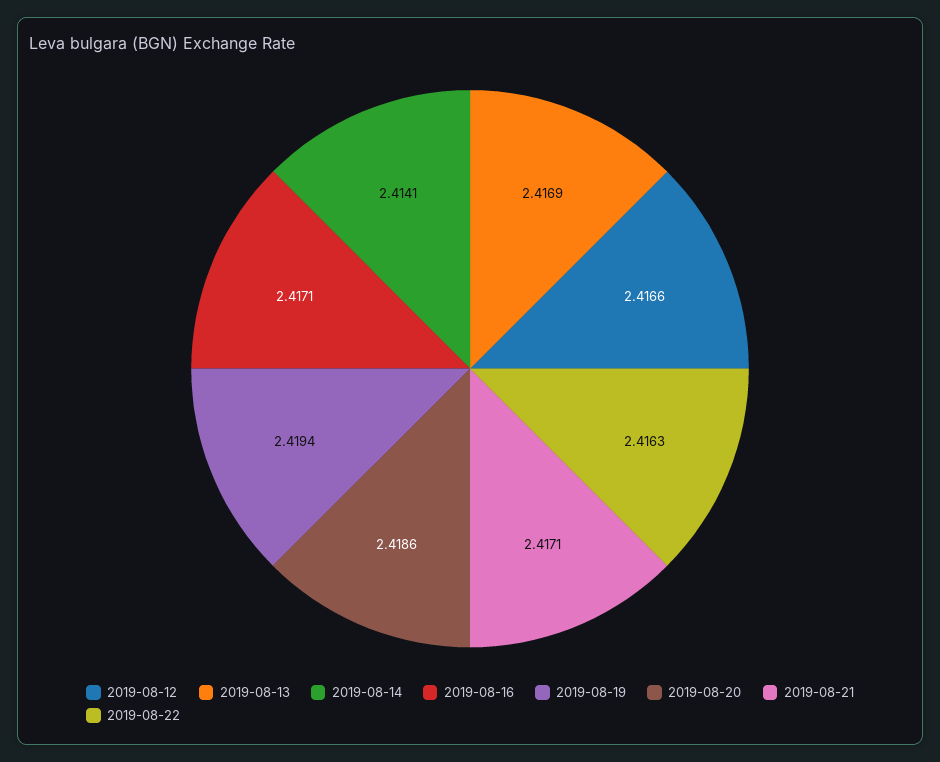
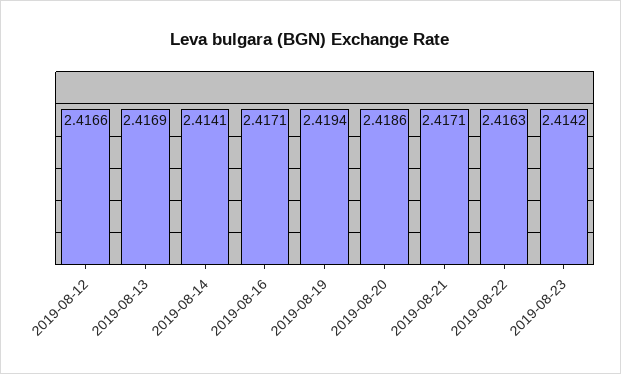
2019-08-23: none -> 2.4142

